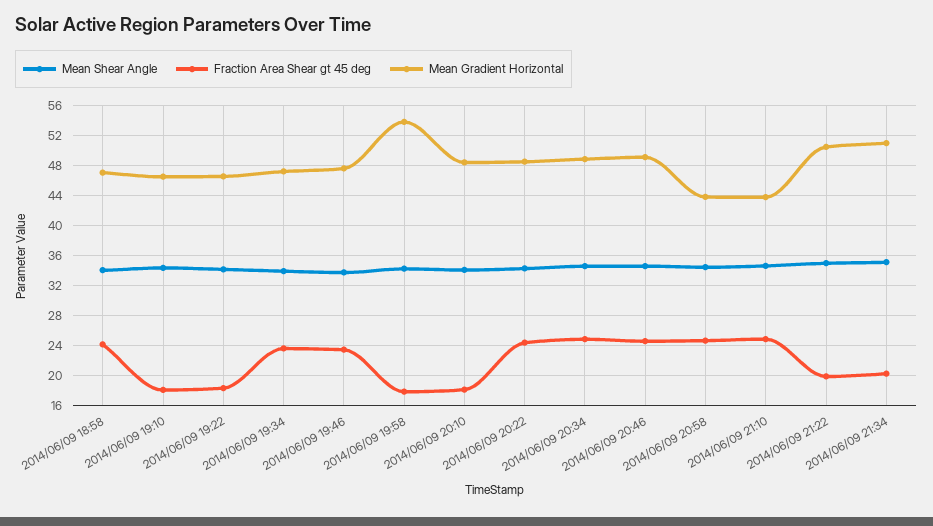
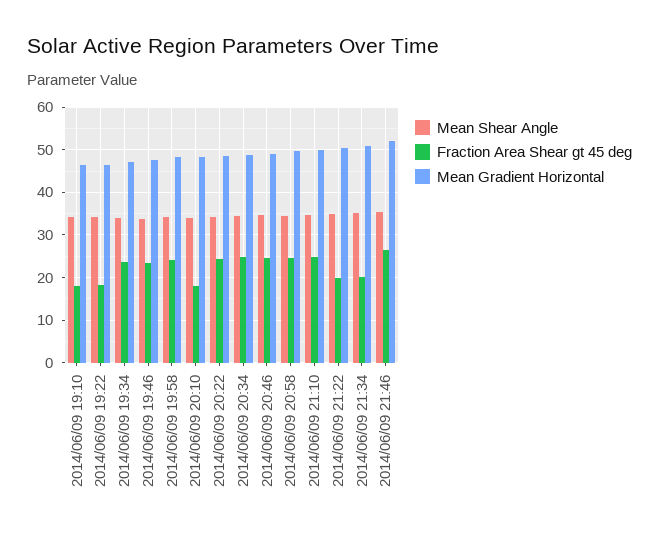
Mean Shear Angle, 2014/06/09 18:58: 34 -> none
Fraction Area Shear gt 45 deg, 2014/06/09 18:58: 24 -> none
Mean Gradient Horizontal, 2014/06/09 18:58: 47 -> none
Fraction Area Shear gt 45 deg, 2014/06/09 19:58: 18 -> 24
Mean Gradient Horizontal, 2014/06/09 19:58: 54 -> 48
Mean Gradient Horizontal, 2014/06/09 20:58: 44 -> 50
Mean Gradient Horizontal, 2014/06/09 21:10: 44 -> 50
Mean Shear Angle, 2014/06/09 21:46: none -> 36
Fraction Area Shear gt 45 deg, 2014/06/09 21:46: none -> 26
Mean Gradient Horizontal, 2014/06/09 21:46: none -> 52

